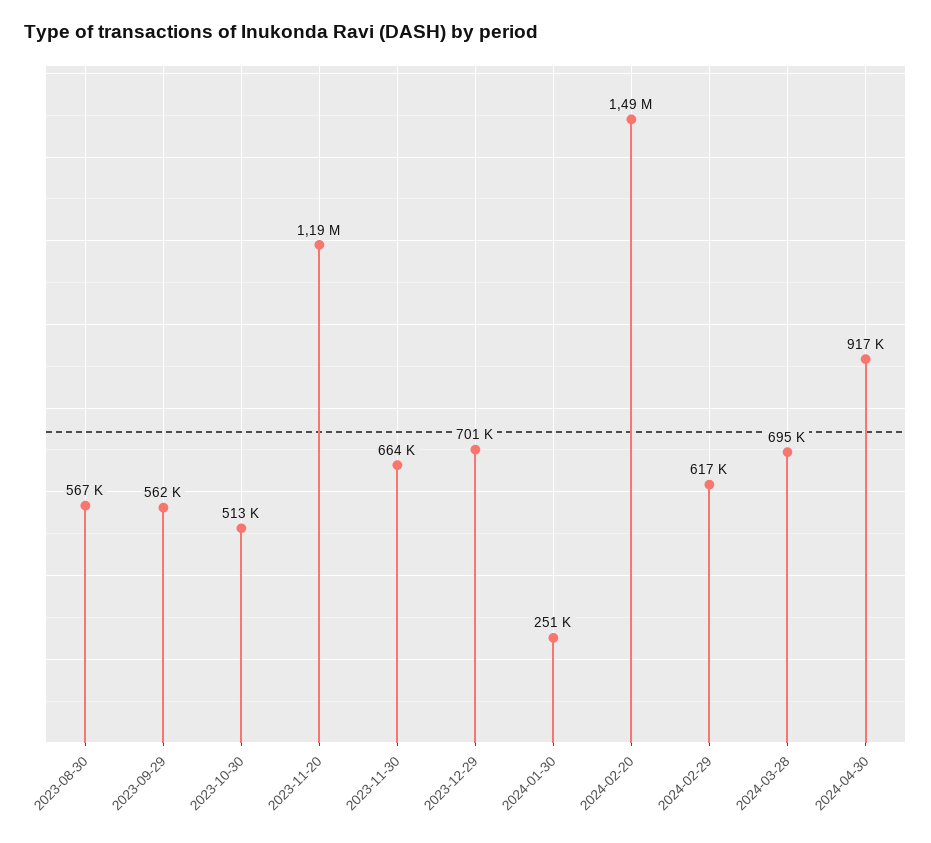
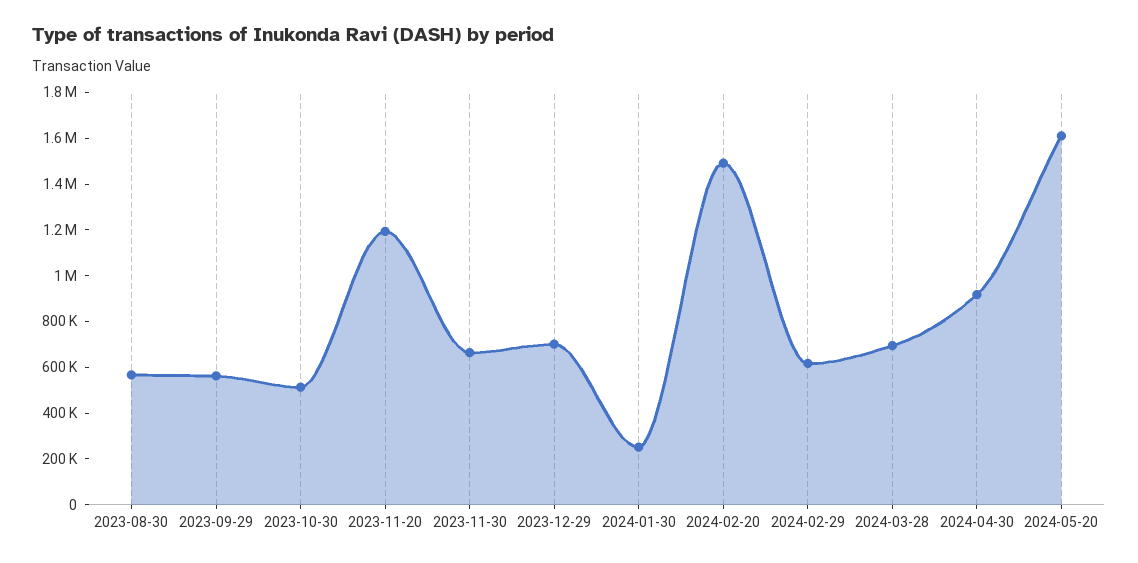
2024-05-20: none -> 1600000

